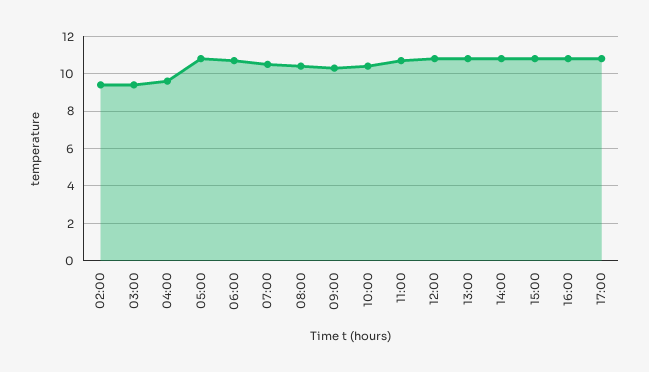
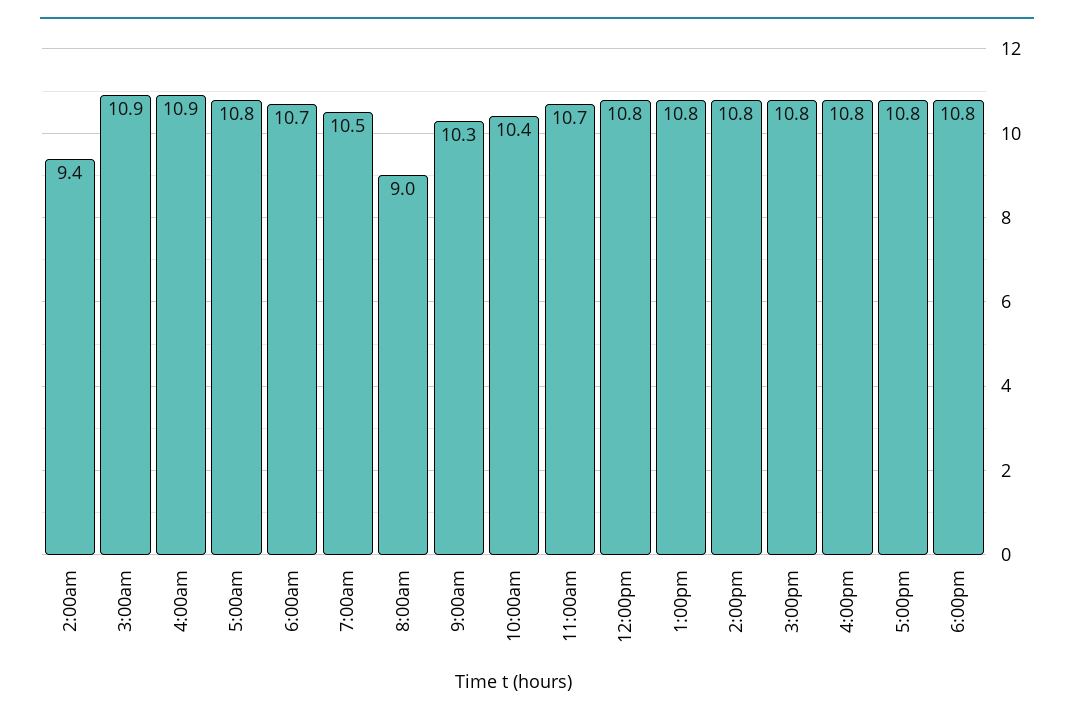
03:00: 9.5 -> 10.9
04:00: 9.5 -> 10.9
08:00: 10.5 -> 9
6:00pm: none -> 10.8

